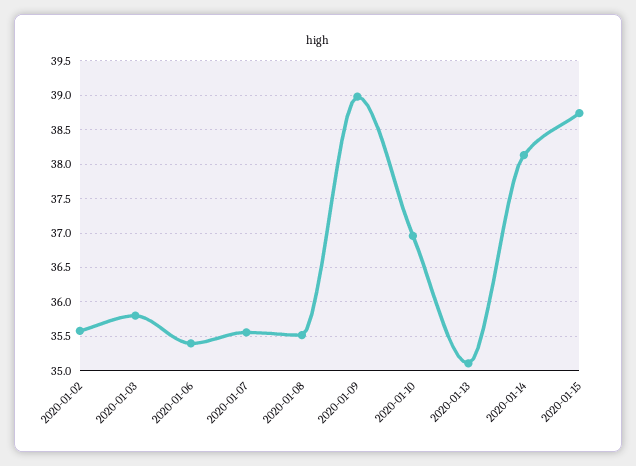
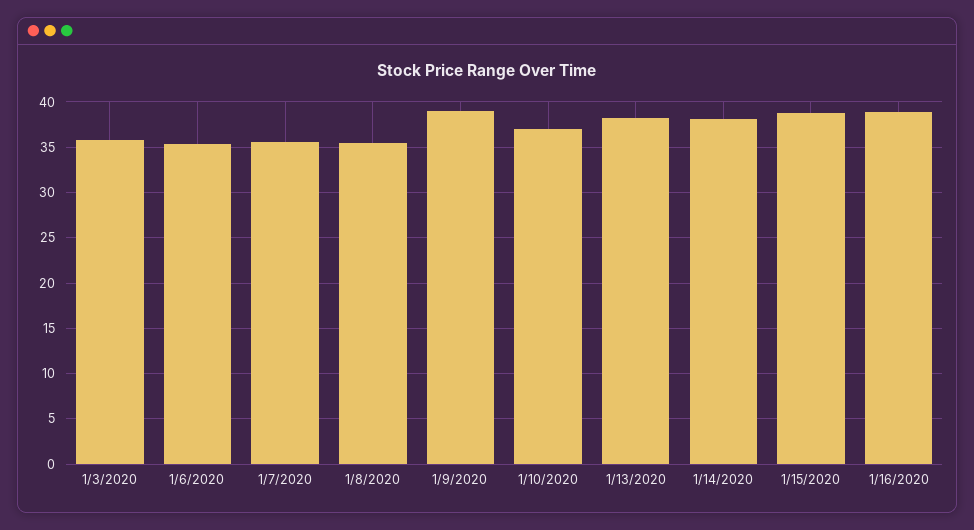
2020-01-02: 35.6 -> none
2020-01-13: 35.1 -> 38
1/16/2020: none -> 39

